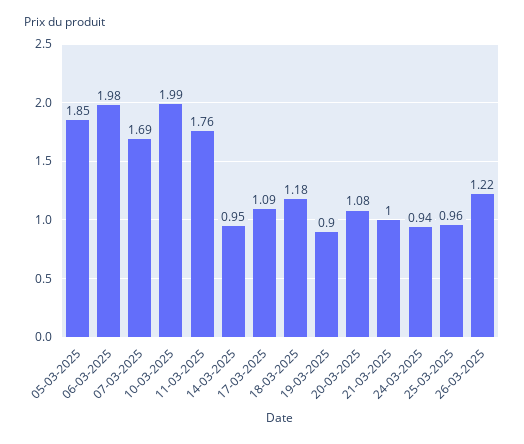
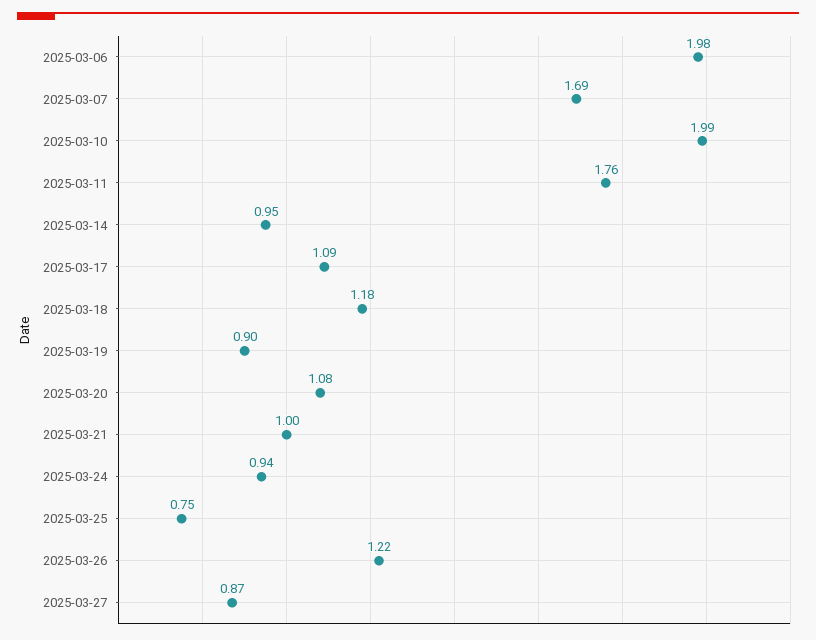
05-03-2025: 1.85 -> none
25-03-2025: 0.96 -> 0.75
2025-03-27: none -> 0.87

